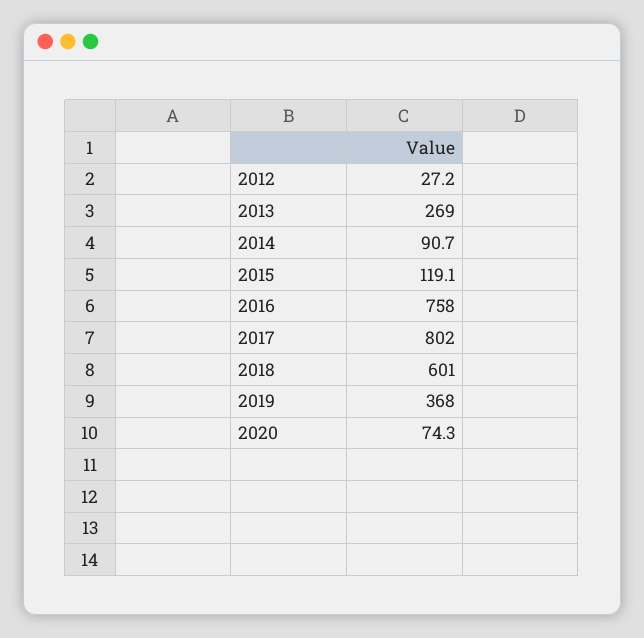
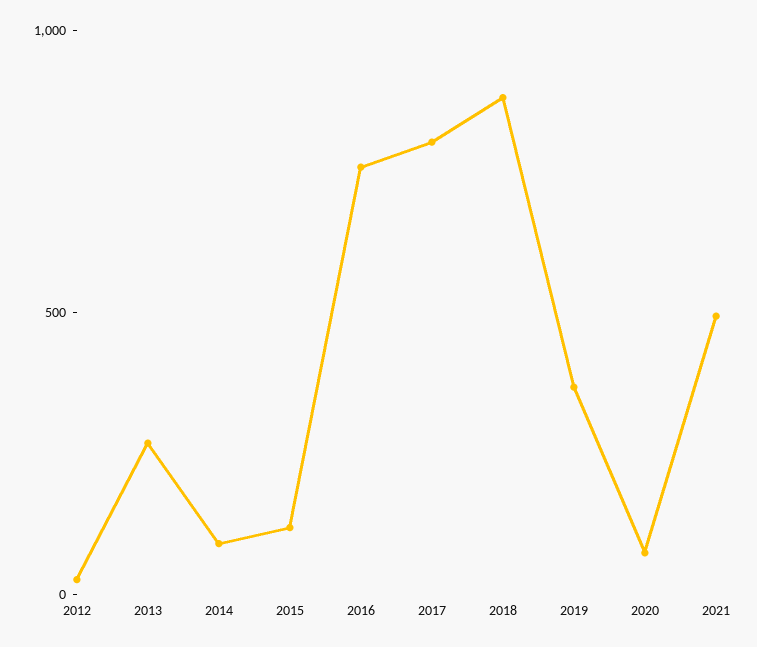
2018: 601 -> 900
2021: none -> 500

